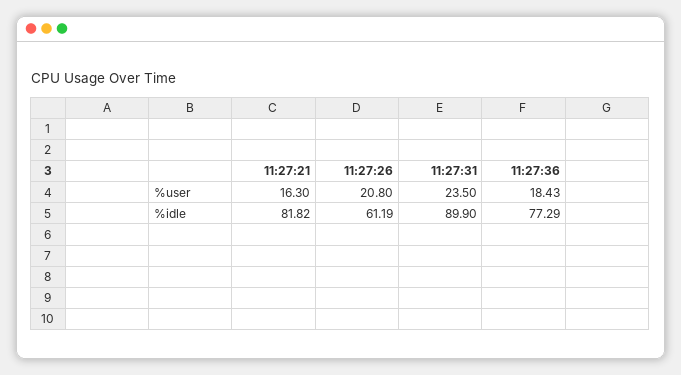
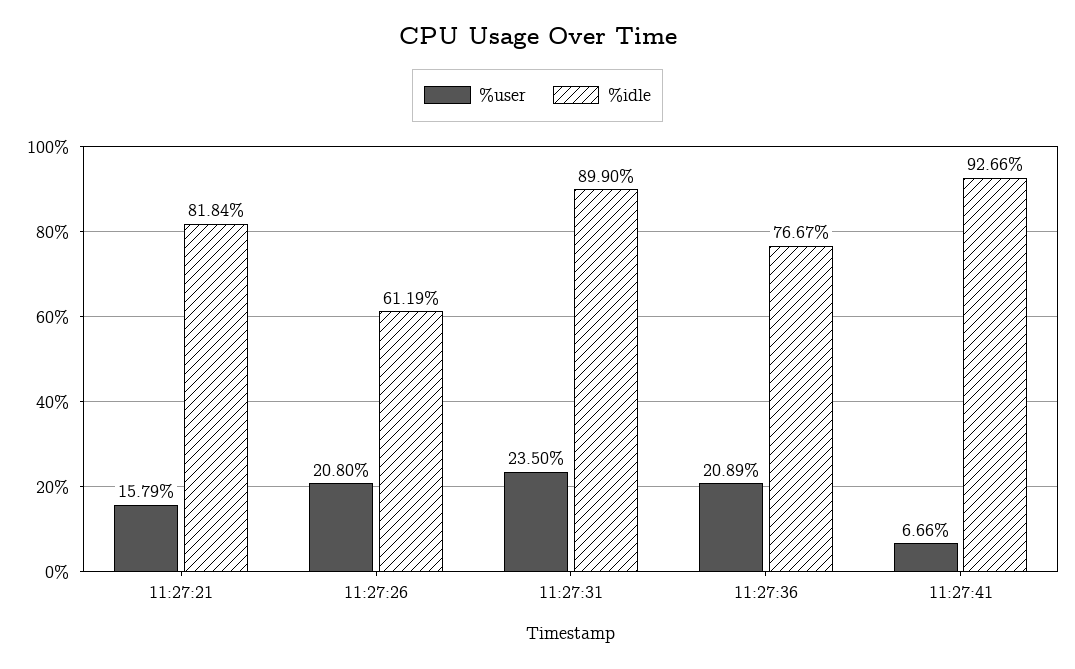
%user, 11:27:21: 16.3 -> 15.79
%user, 11:27:36: 18.43 -> 20.89
%idle, 11:27:21: 81.82 -> 81.84
%idle, 11:27:36: 77.29 -> 76.67
%user, 11:27:41: none -> 6.66
%idle, 11:27:41: none -> 92.66

